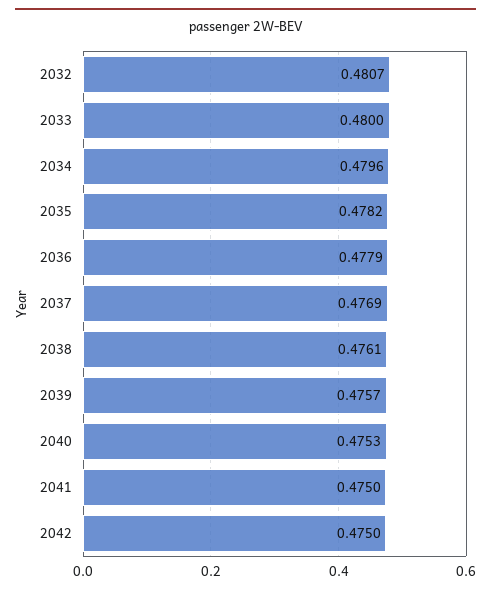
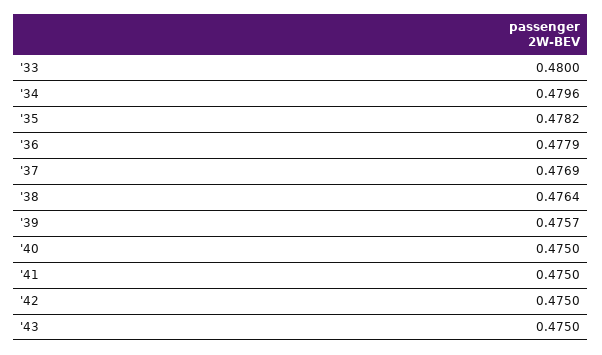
2032: 0.4807 -> none
2038: 0.4761 -> 0.4764
2040: 0.4753 -> 0.475
'43: none -> 0.475

